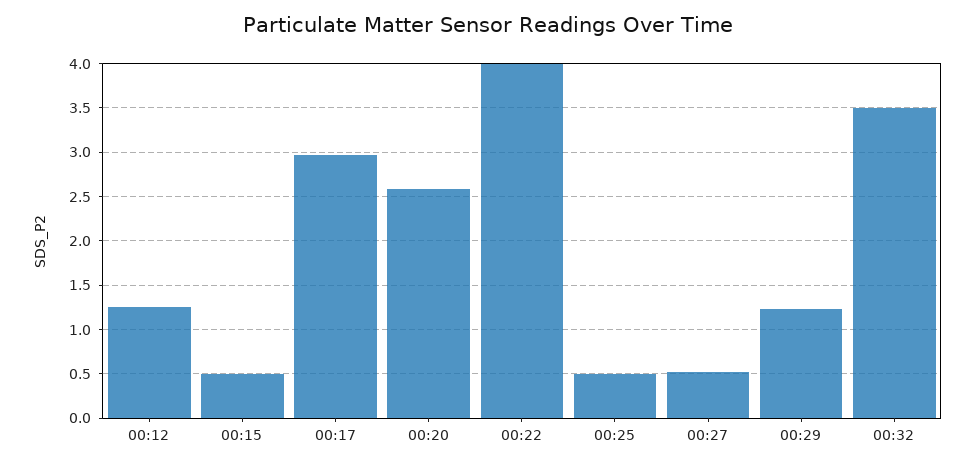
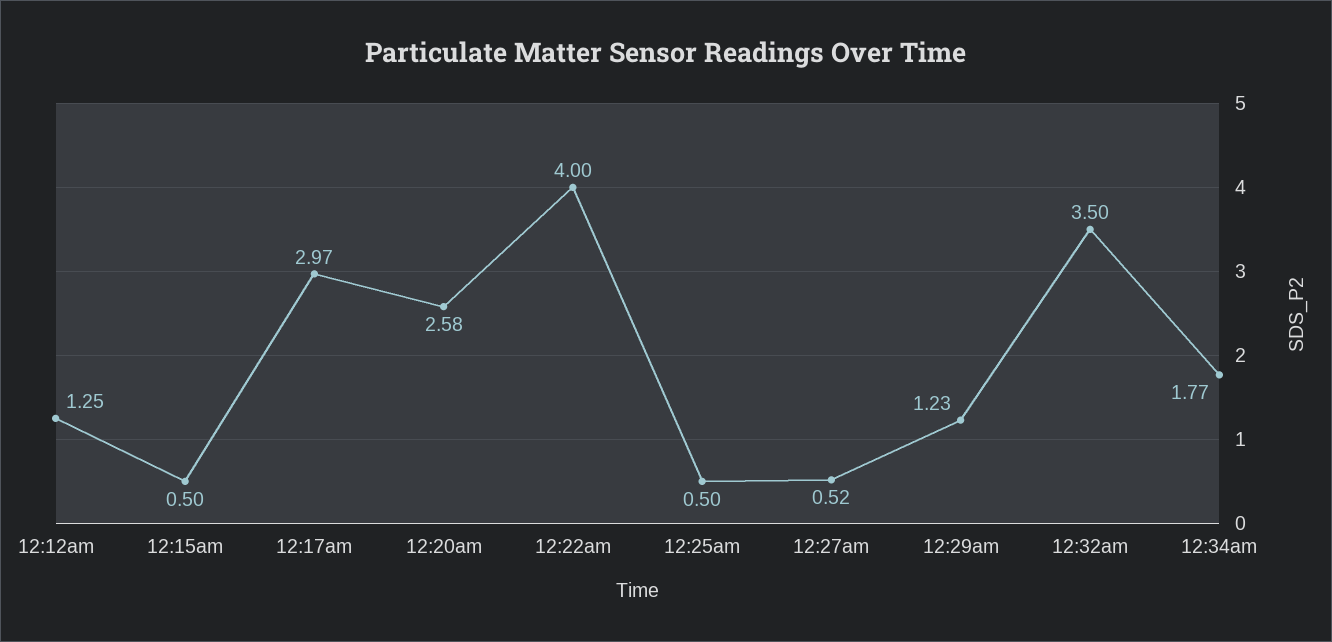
12:34am: none -> 1.77

